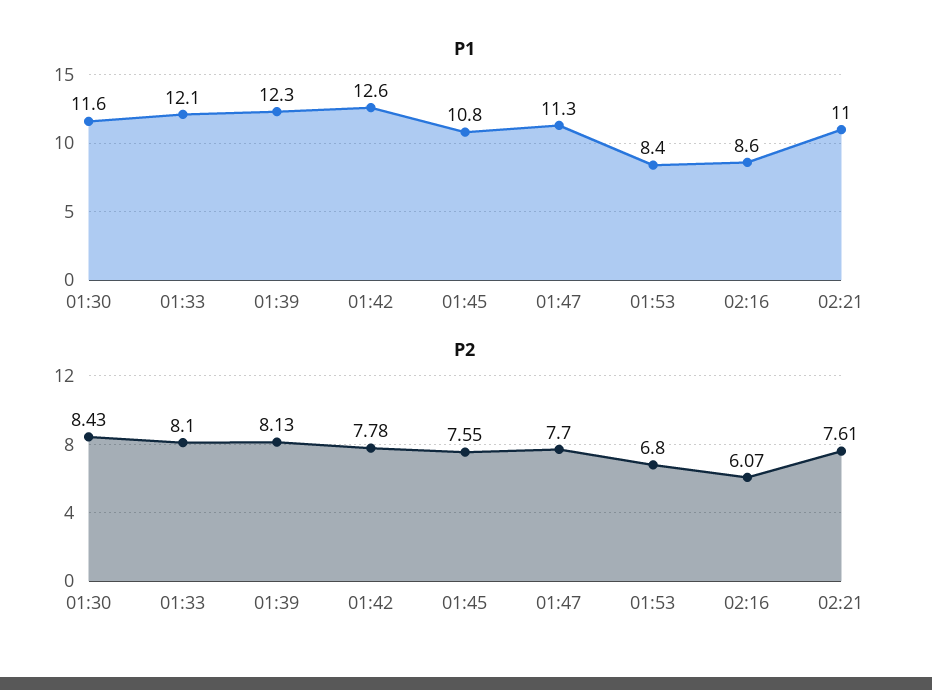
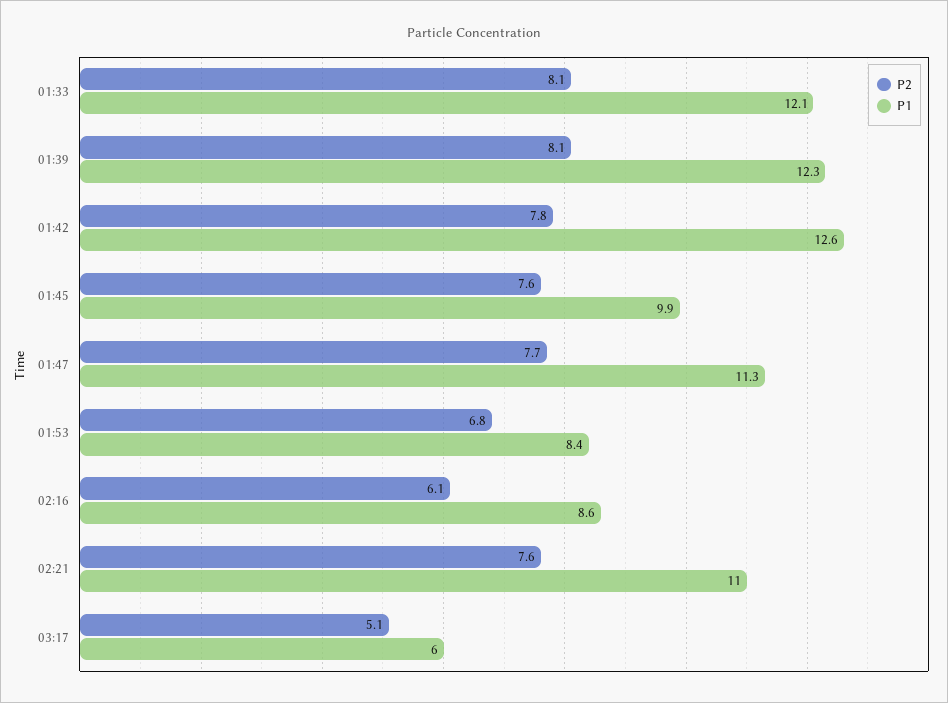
P1, 01:30: 11.6 -> none
P1, 01:45: 10.8 -> 9.9
P2, 01:30: 8.43 -> none
P2, 03:17: none -> 5.1
P1, 03:17: none -> 6

